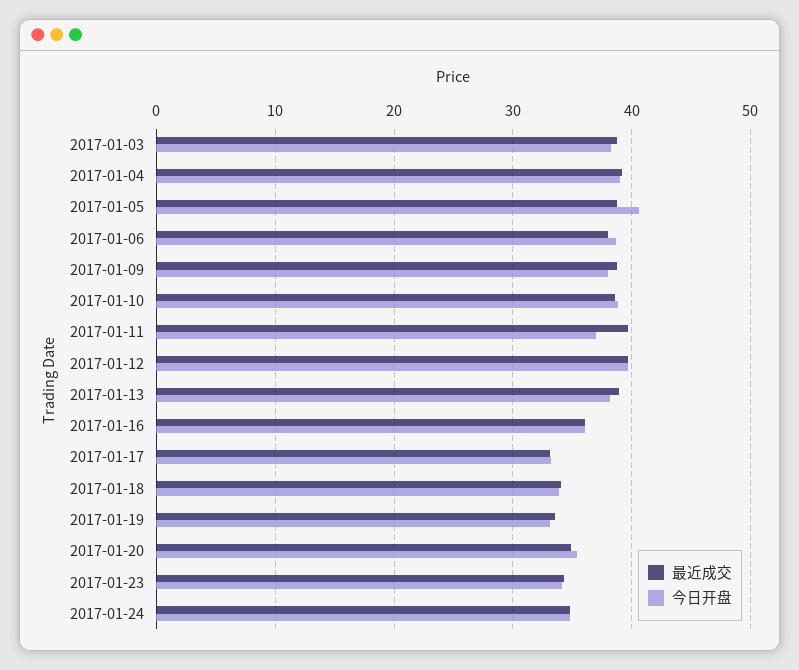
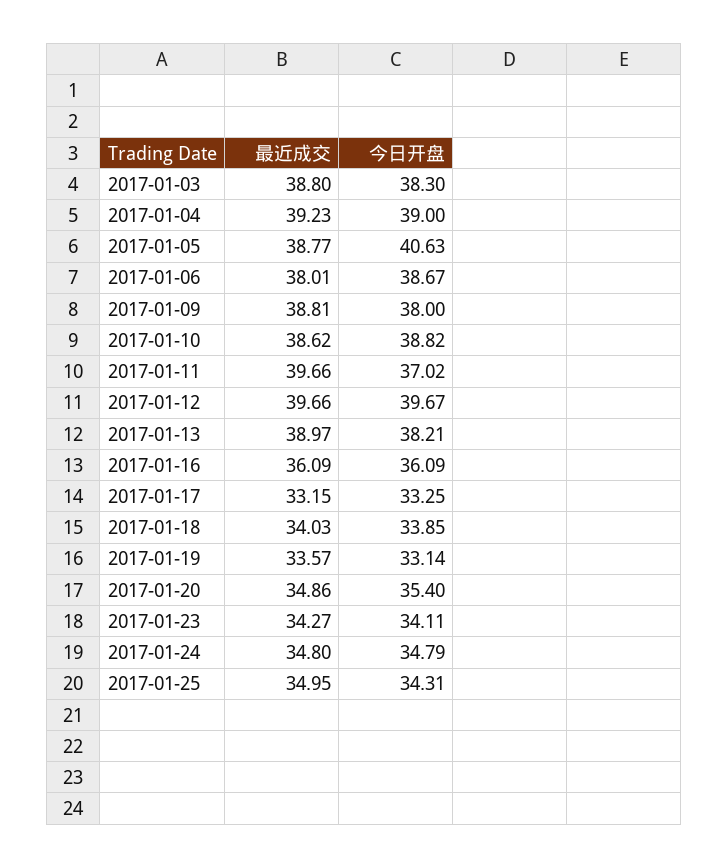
最近成交, 2017-01-25: none -> 34.95
今日开盘, 2017-01-25: none -> 34.31

